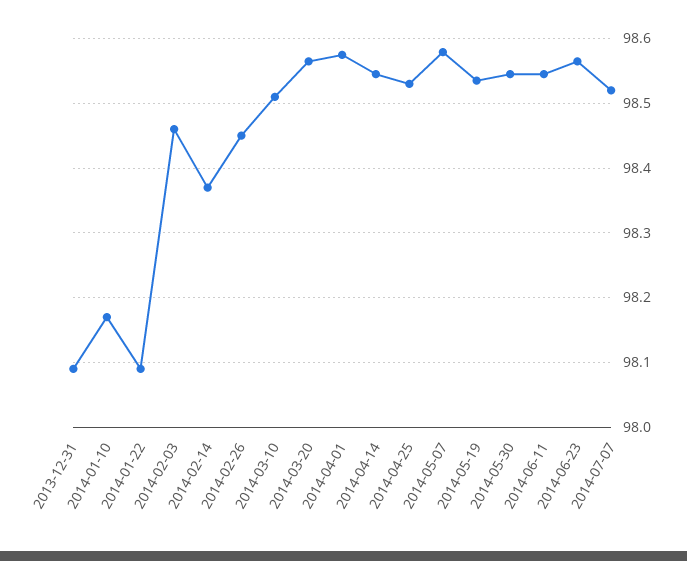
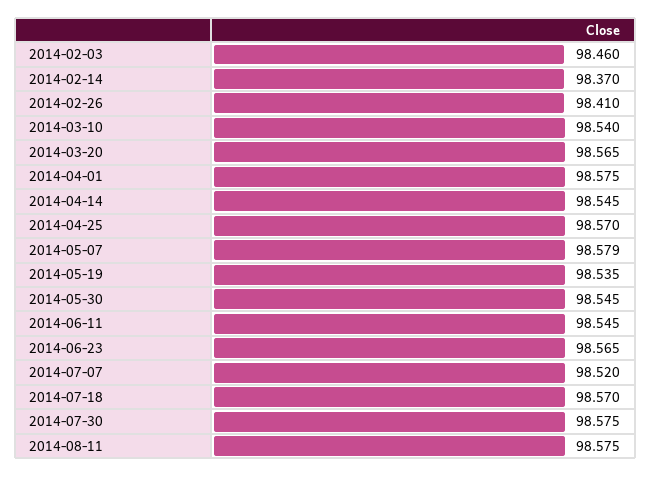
2013-12-31: 98.09 -> none
2014-01-10: 98.17 -> none
2014-01-22: 98.09 -> none
2014-02-26: 98.45 -> 98.41
2014-03-10: 98.51 -> 98.54
2014-04-25: 98.53 -> 98.57
2014-07-18: none -> 98.57
2014-07-30: none -> 98.575
2014-08-11: none -> 98.575

